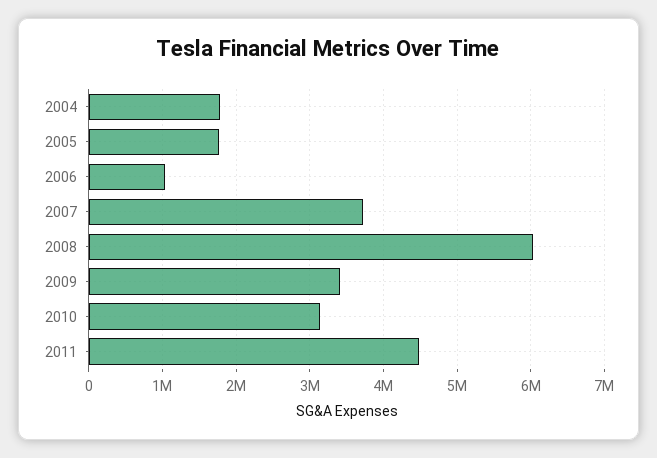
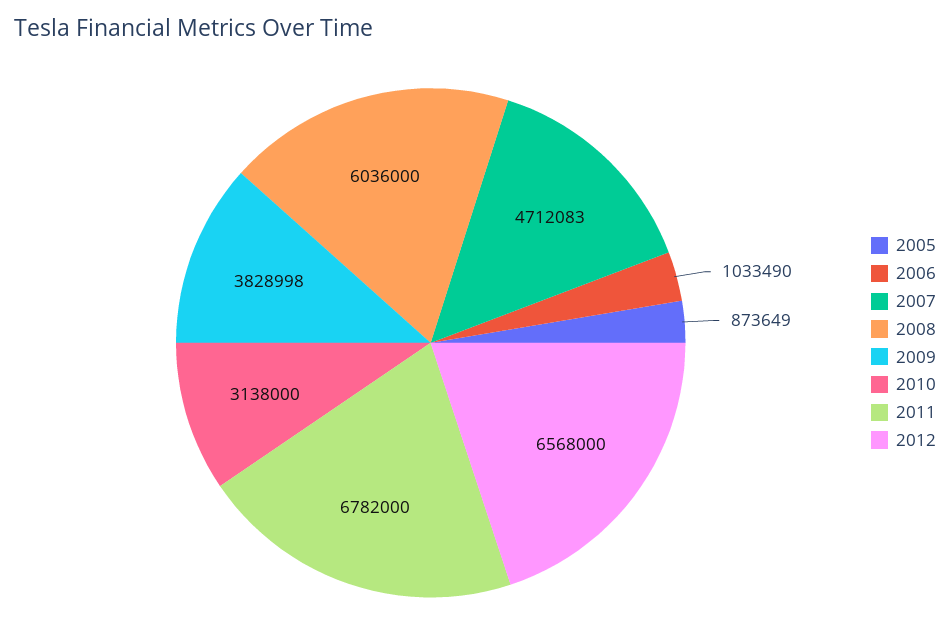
2004: 1800000 -> none
2005: 1800000 -> 873649
2007: 3700000 -> 4712083
2009: 3400000 -> 3828998
2011: 4500000 -> 6782000
2012: none -> 6568000

